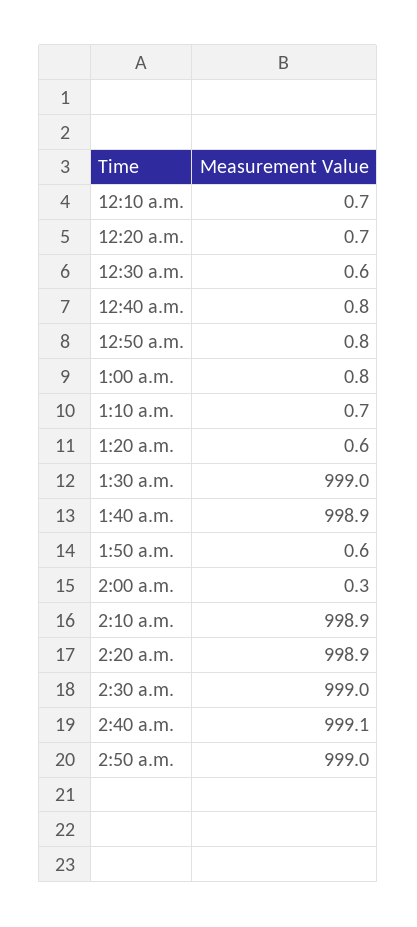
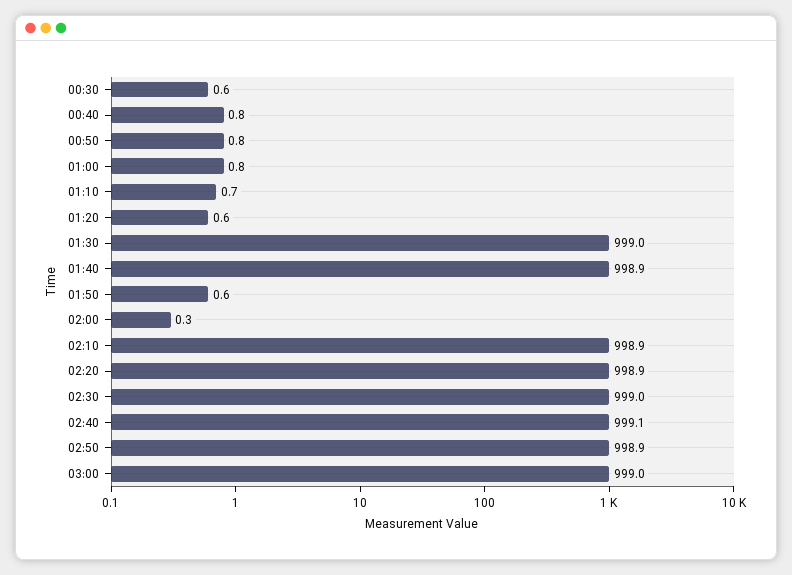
12:10 a.m.: 0.7 -> none
12:20 a.m.: 0.7 -> none
2:50 a.m.: 999 -> 998.9
03:00: none -> 999

